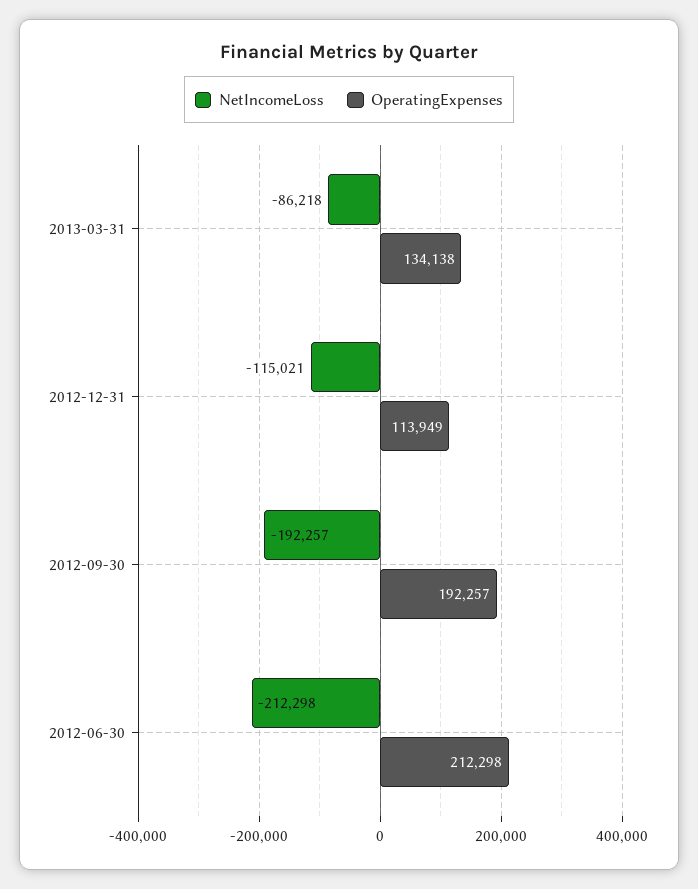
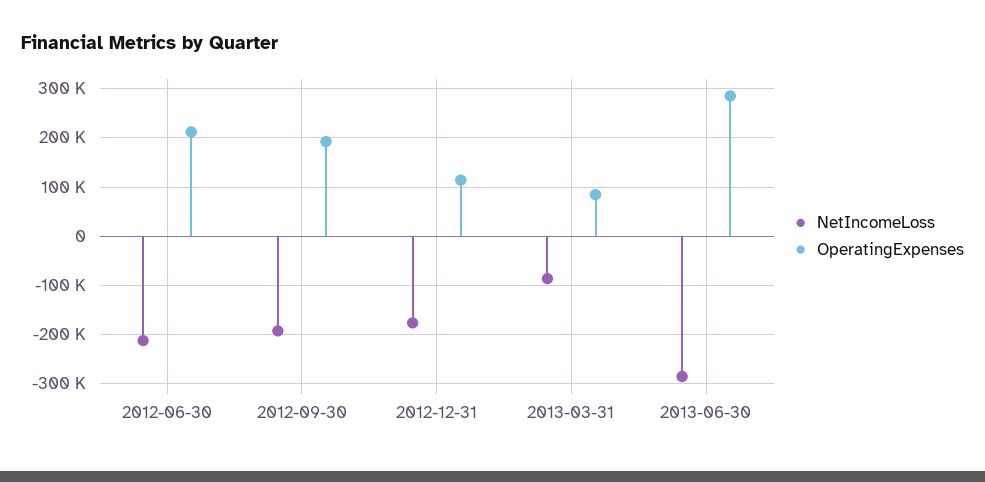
OperatingExpenses, 2013-03-31: 134138 -> 80000
NetIncomeLoss, 2012-12-31: -115021 -> -180000
NetIncomeLoss, 2013-06-30: none -> -280000
OperatingExpenses, 2013-06-30: none -> 280000

